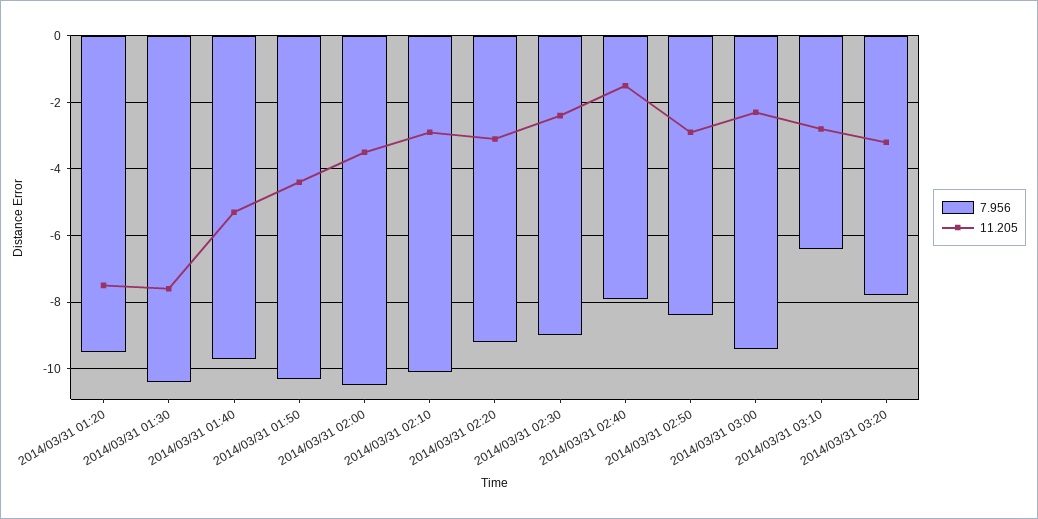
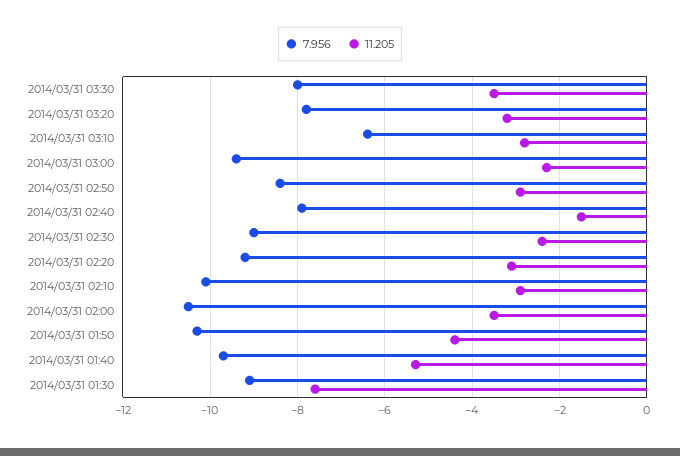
7.956, 2014/03/31 01:20: -9.5 -> none
11.205, 2014/03/31 01:20: -7.5 -> none
7.956, 2014/03/31 01:30: -10.5 -> -9
7.956, 2014/03/31 03:30: none -> -8
11.205, 2014/03/31 03:30: none -> -3.5

